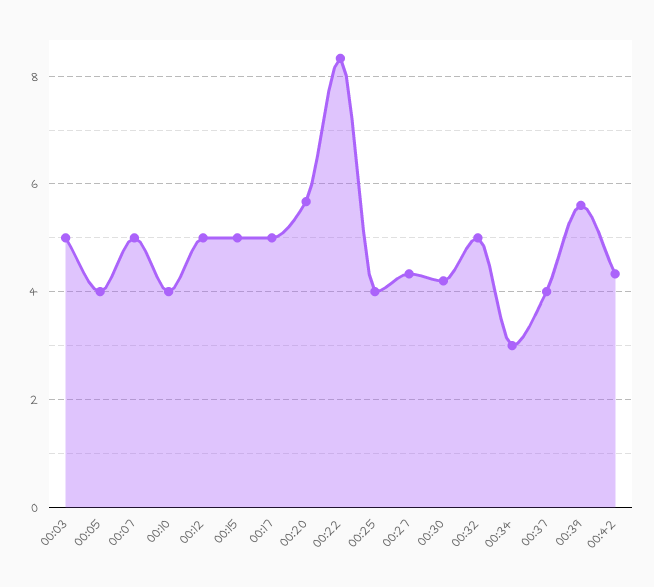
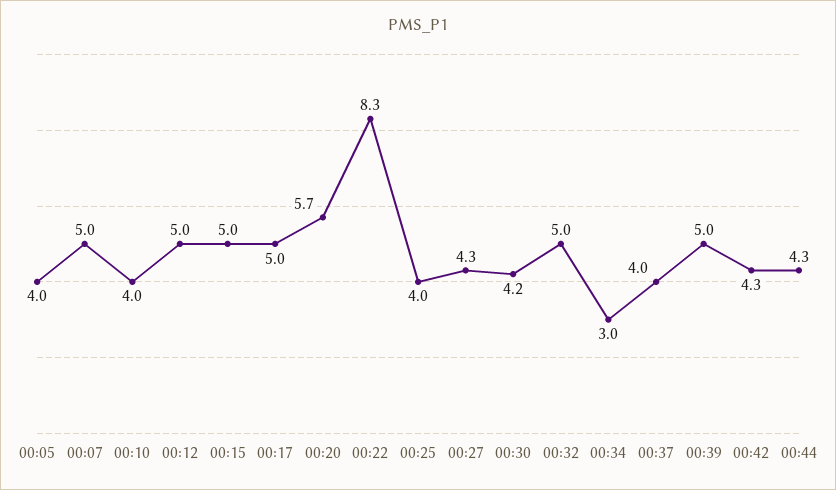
00:03: 5 -> none
00:39: 5.6 -> 5
00:44: none -> 4.3

